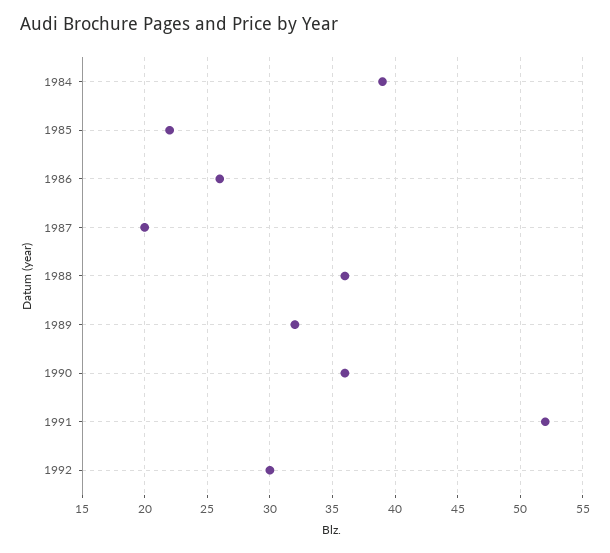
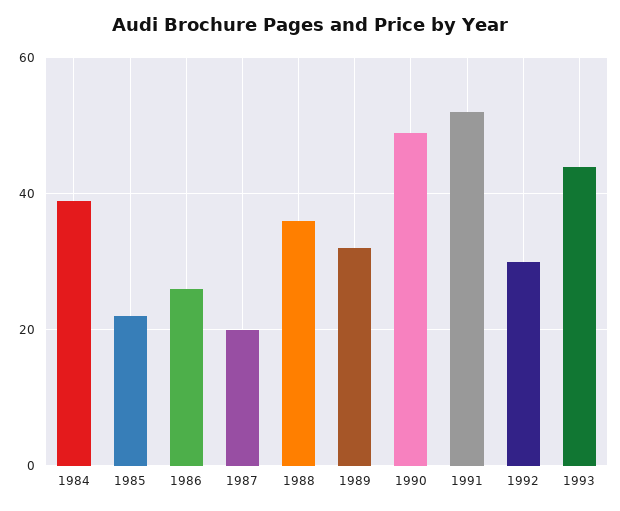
1990: 36 -> 50
1993: none -> 45

